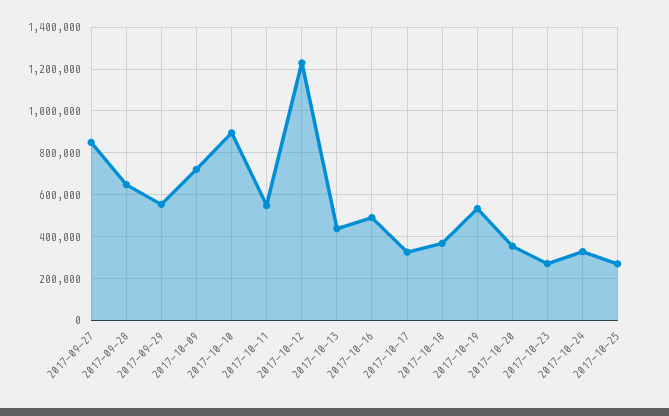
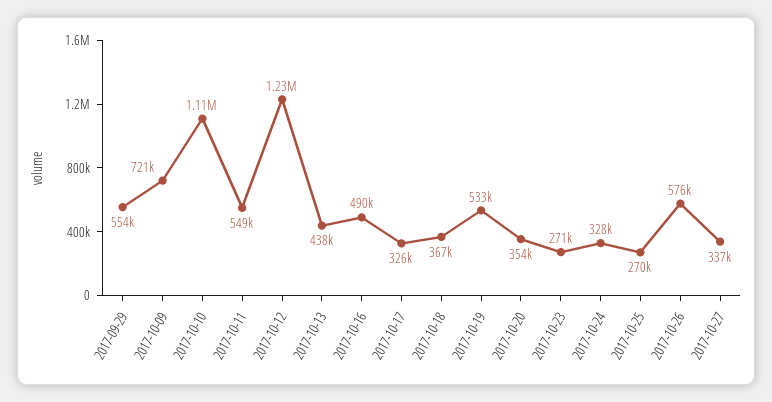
2017-09-27: 850000 -> none
2017-09-28: 650000 -> none
2017-10-10: 900000 -> 1110000
2017-10-26: none -> 576000
2017-10-27: none -> 337000

